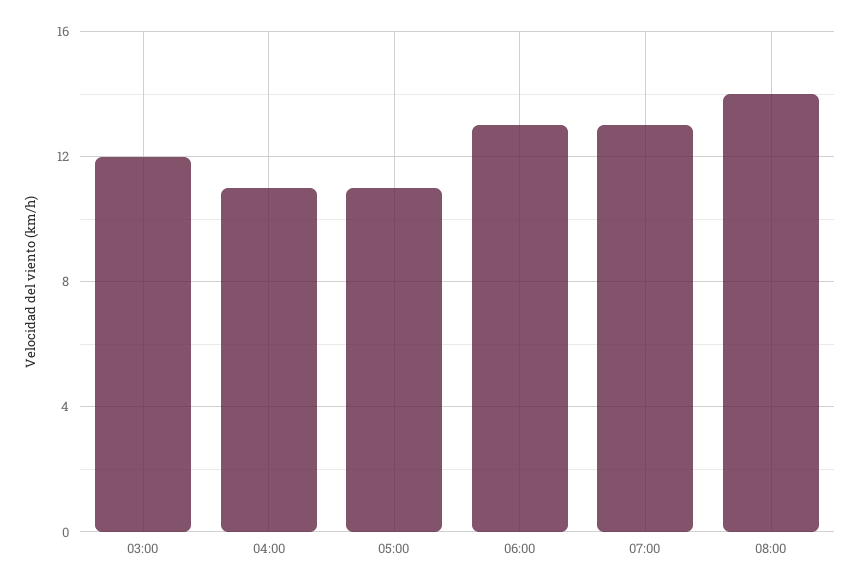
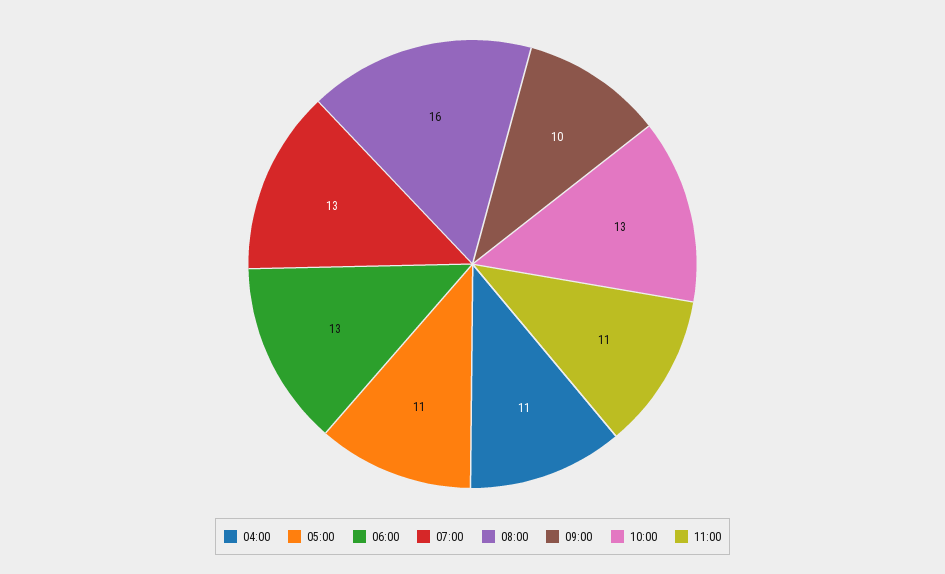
03:00: 12 -> none
08:00: 14 -> 16
09:00: none -> 10
10:00: none -> 13
11:00: none -> 11

